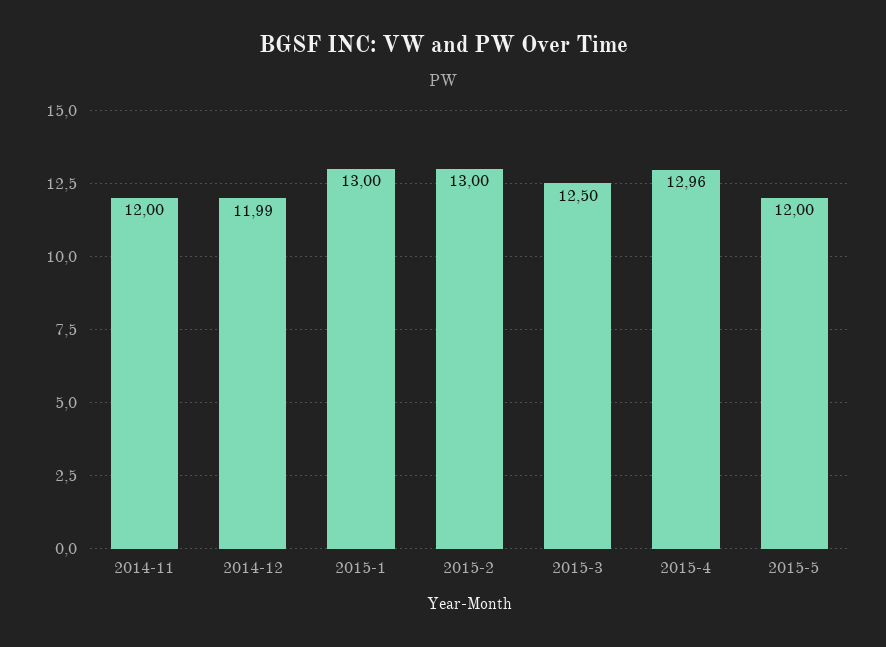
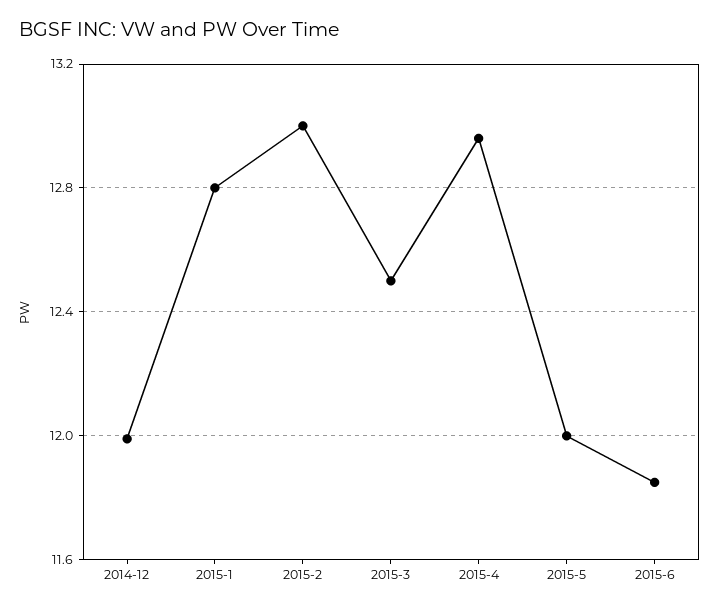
2014-11: 12 -> none
2015-1: 13 -> 12.8
2015-6: none -> 11.85

